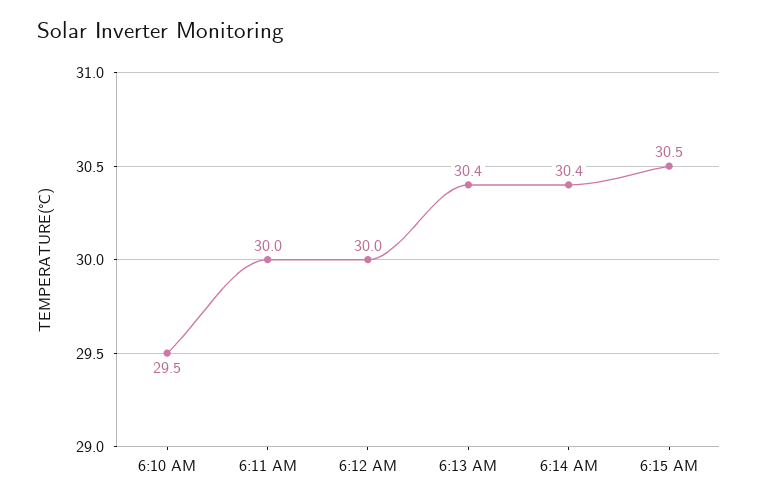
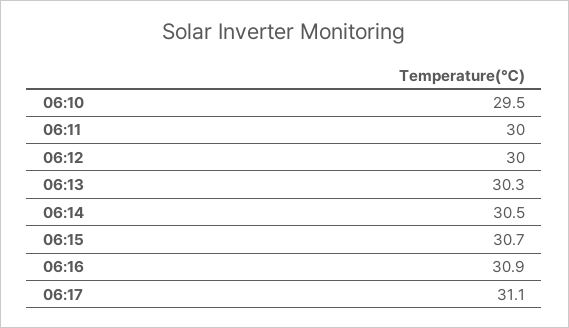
6:13 AM: 30.4 -> 30.3
6:14 AM: 30.4 -> 30.5
6:15 AM: 30.5 -> 30.7
06:16: none -> 30.9
06:17: none -> 31.1

